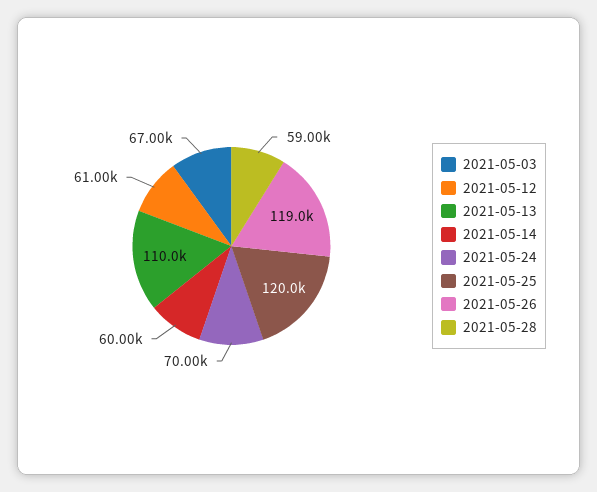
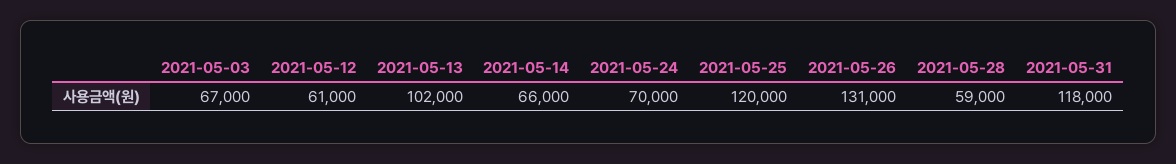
2021-05-13: 110000 -> 102000
2021-05-14: 60000 -> 66000
2021-05-26: 119000 -> 131000
2021-05-31: none -> 118000

